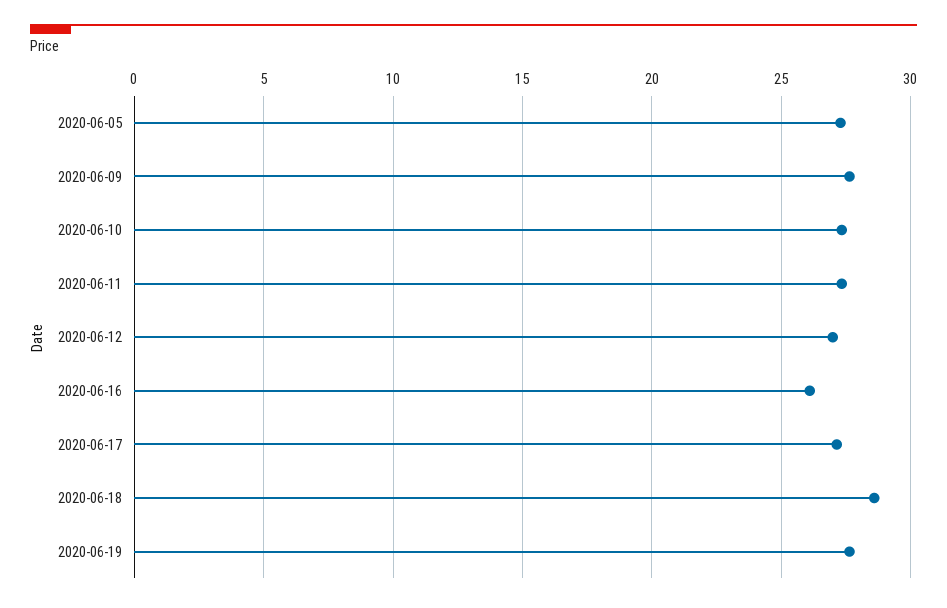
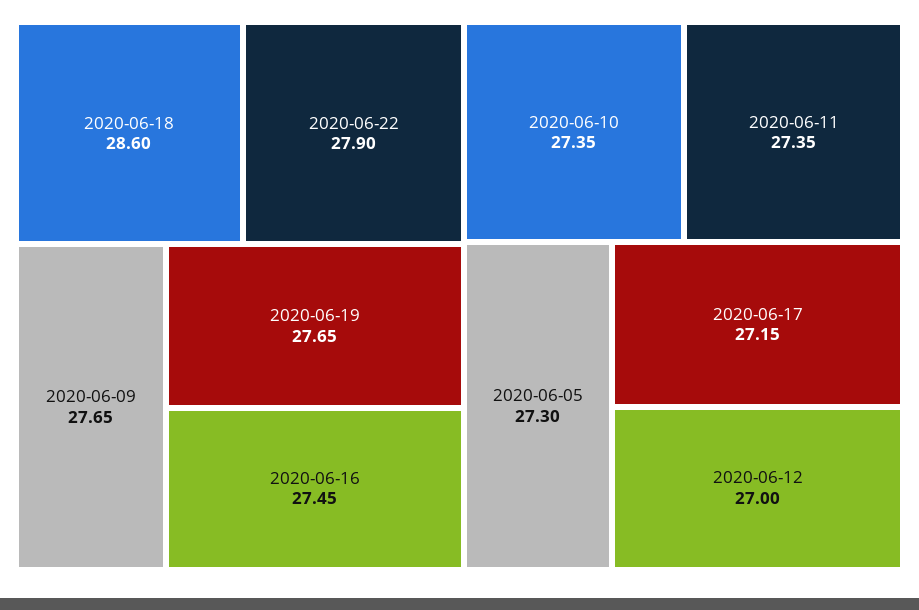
2020-06-16: 26 -> 27.45
2020-06-22: none -> 27.9

